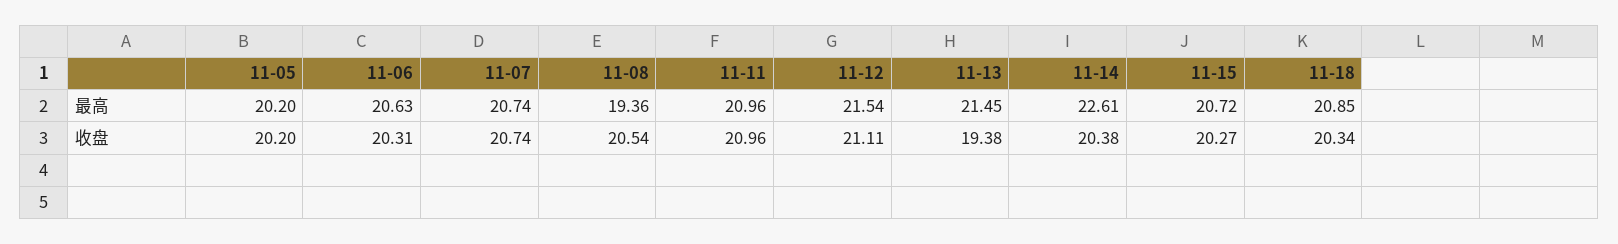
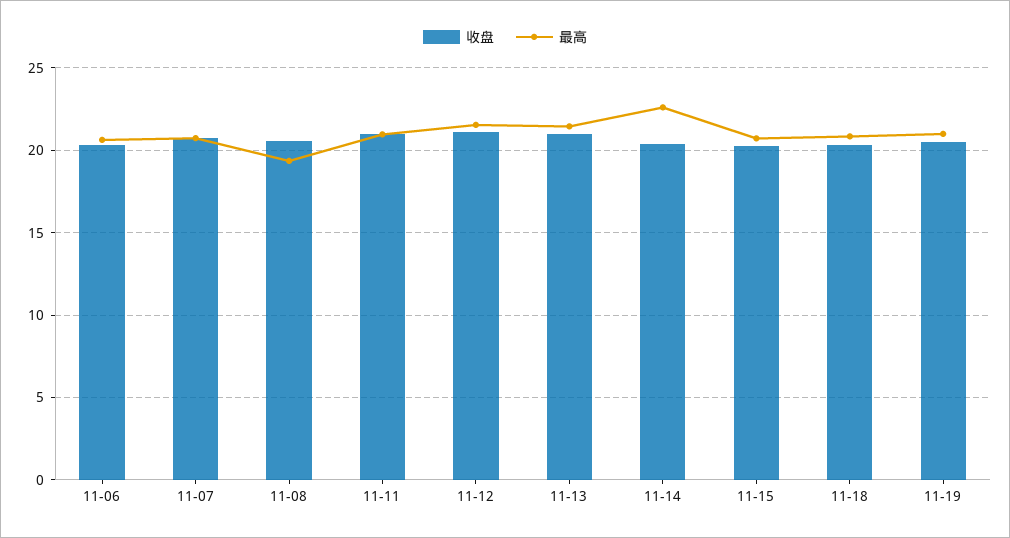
最高, 11-05: 20.2 -> none
收盘, 11-05: 20.2 -> none
收盘, 11-13: 19.38 -> 21
收盘, 11-19: none -> 20.5
最高, 11-19: none -> 21

